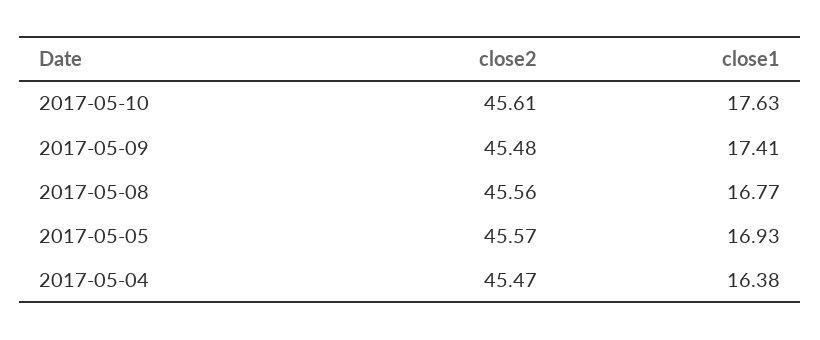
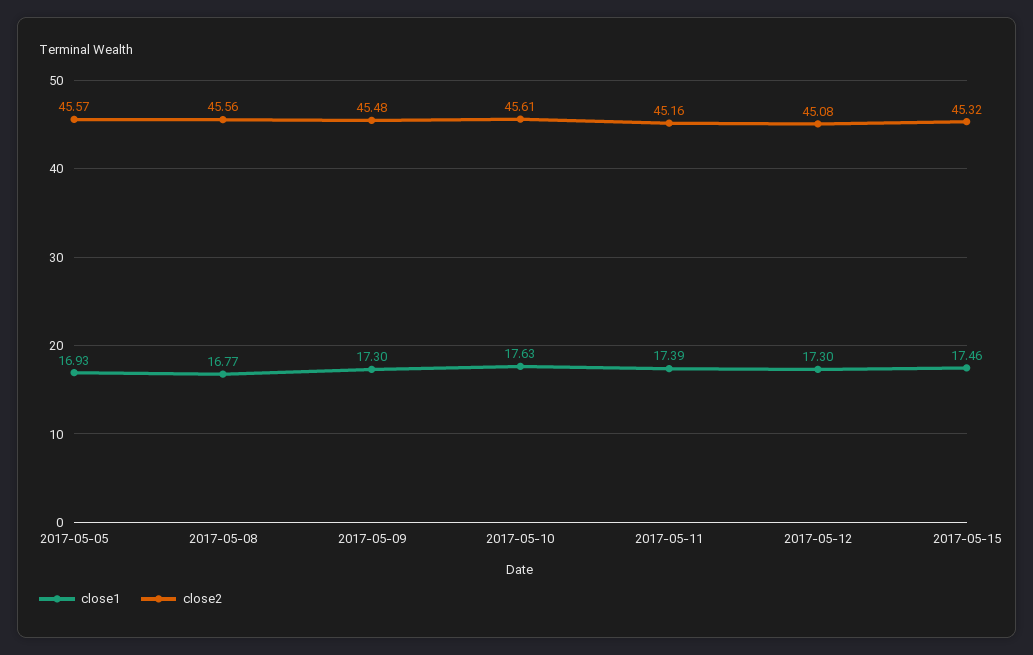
close1, 2017-05-09: 17.41 -> 17.3
close2, 2017-05-04: 45.47 -> none
close1, 2017-05-04: 16.38 -> none
close1, 2017-05-11: none -> 17.39
close2, 2017-05-11: none -> 45.16
close1, 2017-05-12: none -> 17.3
close2, 2017-05-12: none -> 45.08
close1, 2017-05-15: none -> 17.46
close2, 2017-05-15: none -> 45.32

